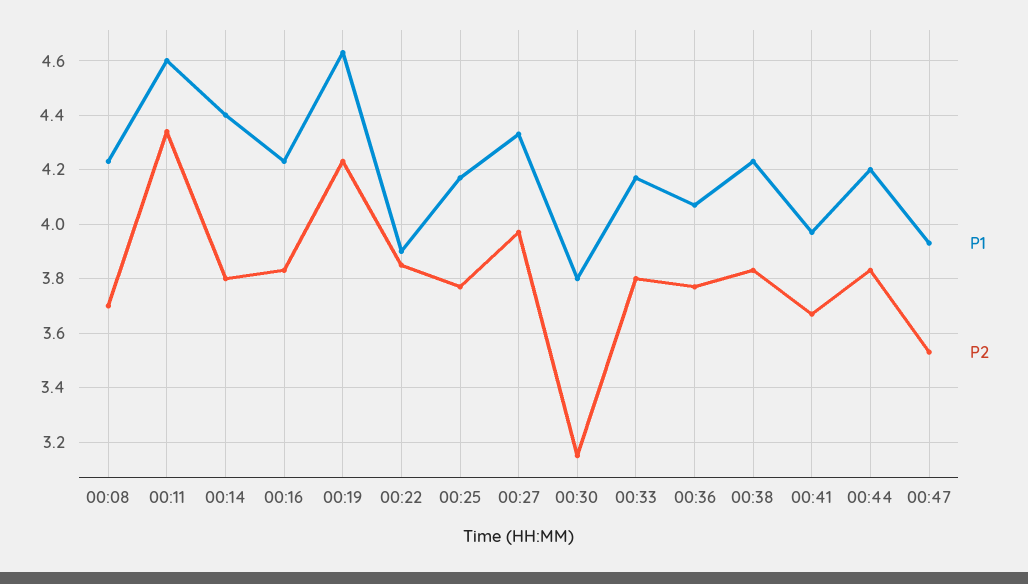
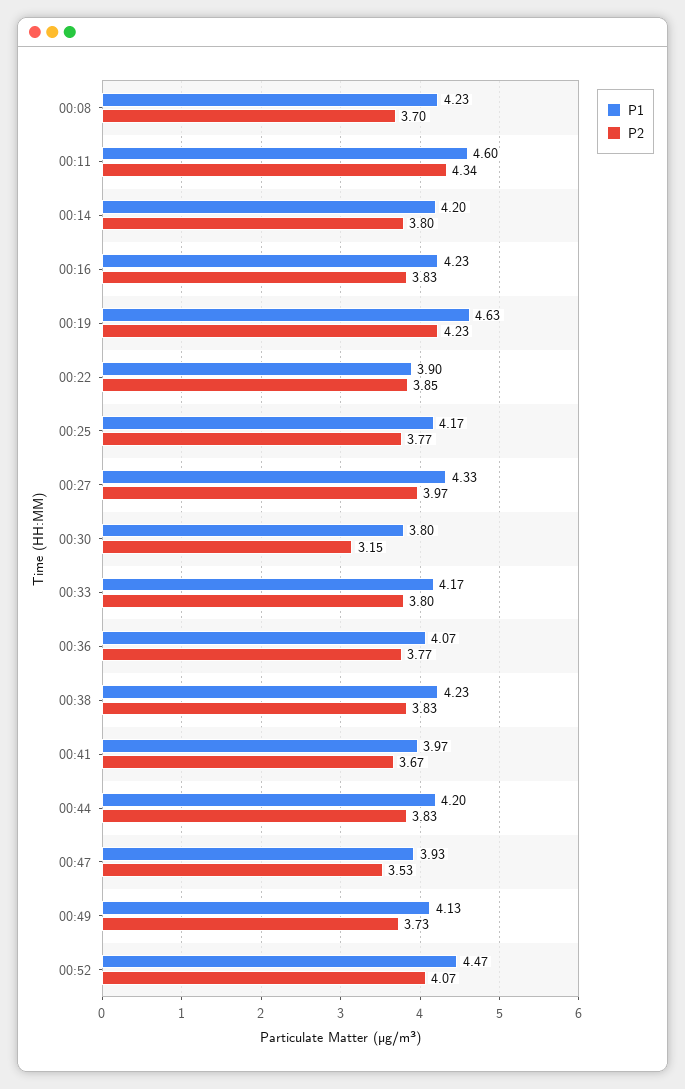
P1, 00:14: 4.4 -> 4.2
P1, 00:49: none -> 4.13
P2, 00:49: none -> 3.73
P1, 00:52: none -> 4.47
P2, 00:52: none -> 4.07

